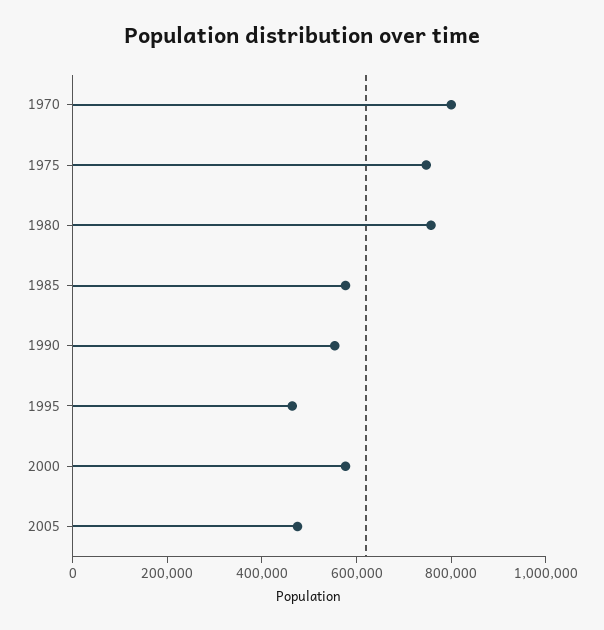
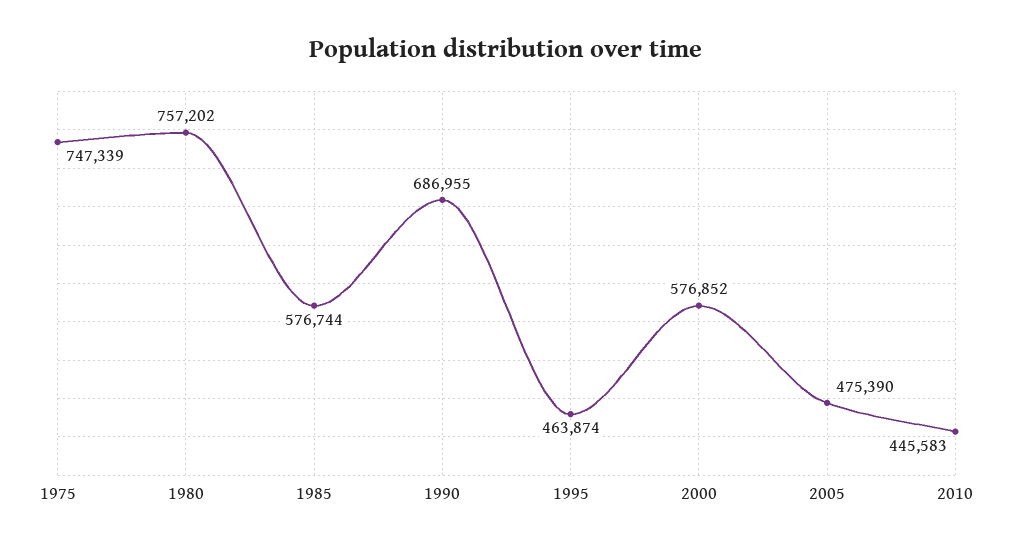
1970: 800000 -> none
1990: 550000 -> 686955
2010: none -> 445583

